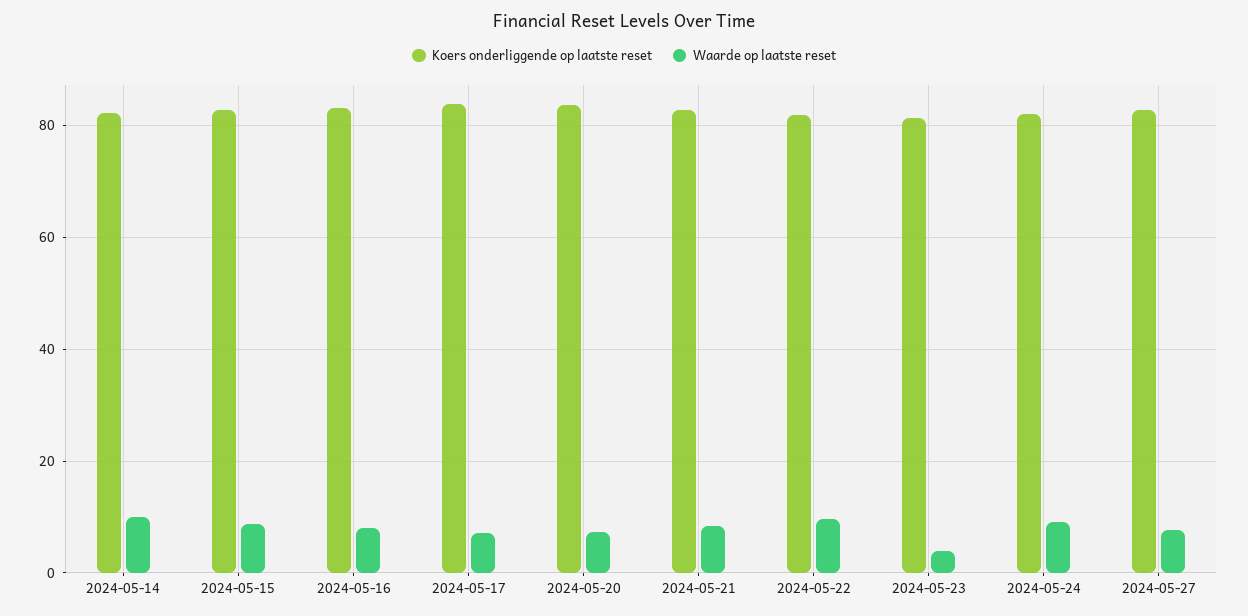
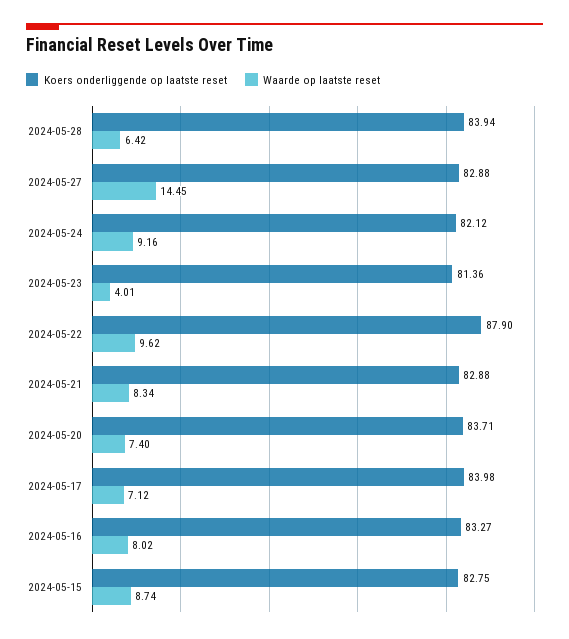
Koers onderliggende op laatste reset, 2024-05-14: 82 -> none
Waarde op laatste reset, 2024-05-14: 10 -> none
Koers onderliggende op laatste reset, 2024-05-22: 82 -> 87.9
Waarde op laatste reset, 2024-05-27: 8 -> 14.45
Koers onderliggende op laatste reset, 2024-05-28: none -> 83.94
Waarde op laatste reset, 2024-05-28: none -> 6.42

